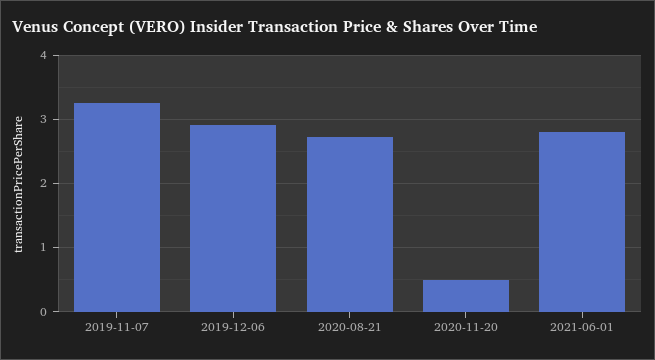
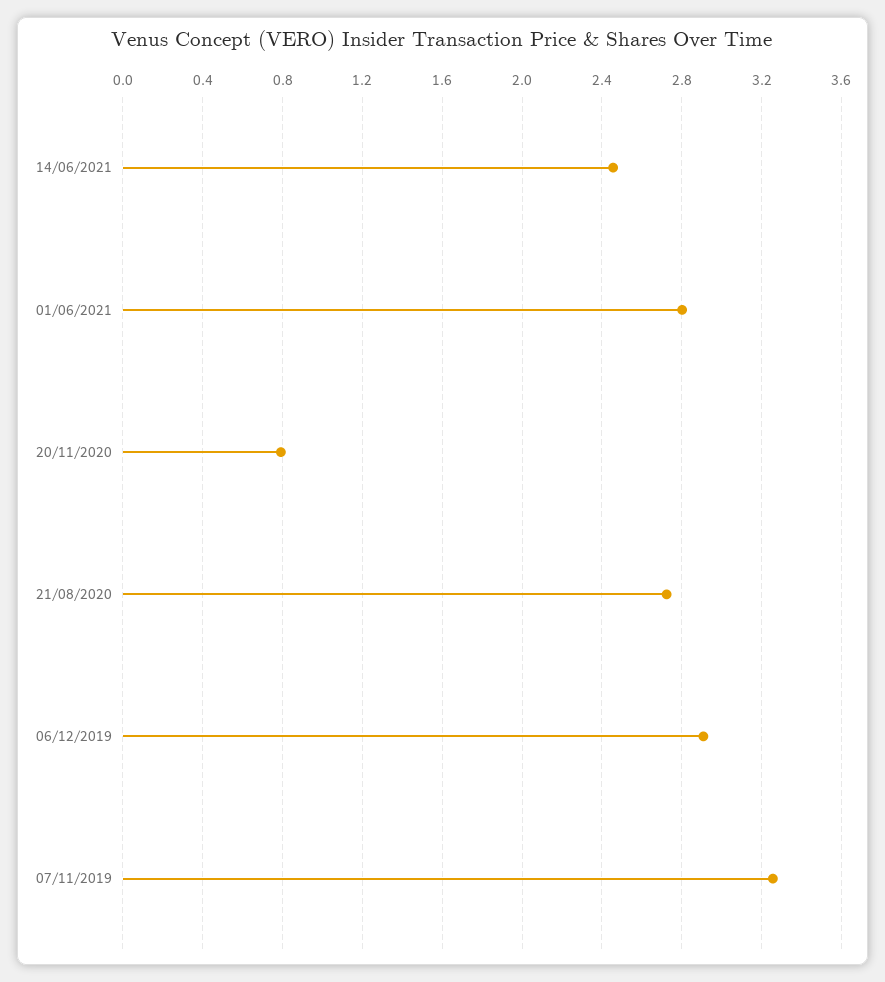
2020-11-20: 0.5 -> 0.8
14/06/2021: none -> 2.45

